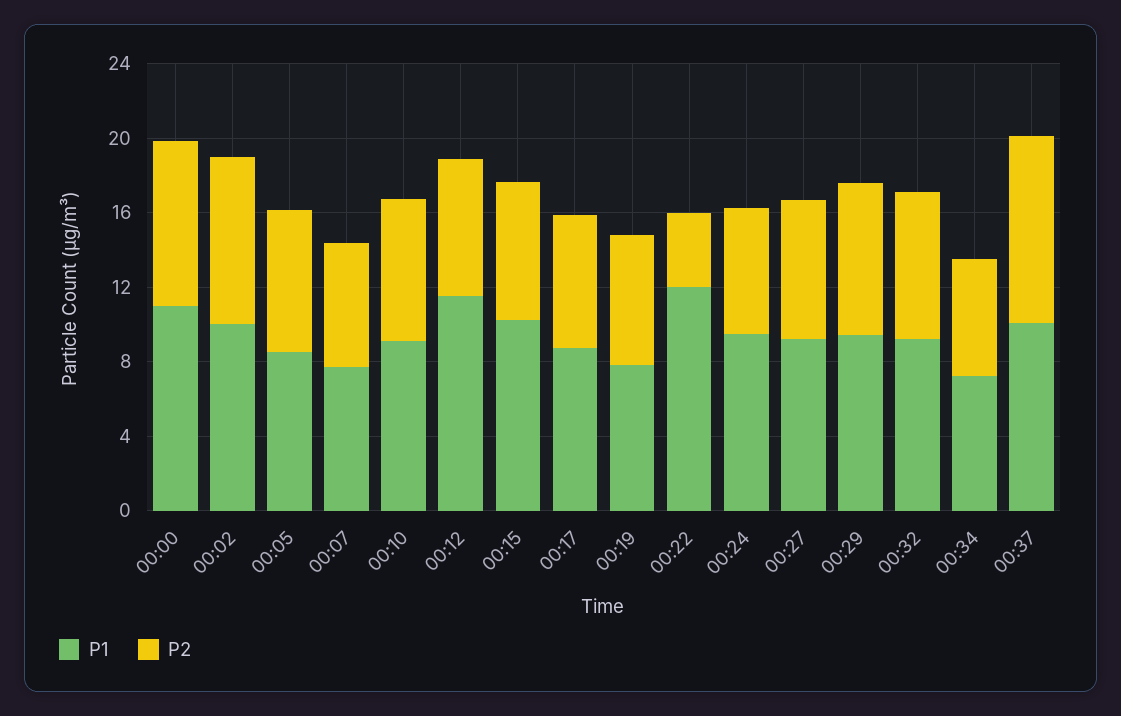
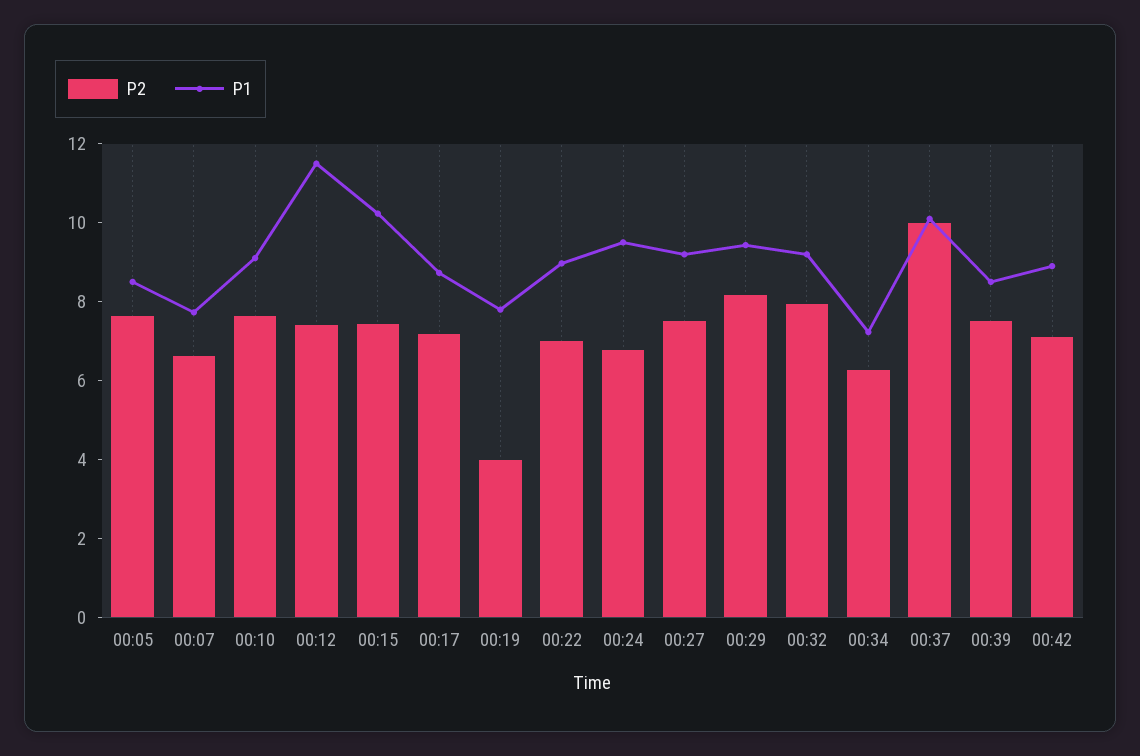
P1, 00:00: 11 -> none
P2, 00:00: 9 -> none
P1, 00:02: 10 -> none
P2, 00:02: 9 -> none
P2, 00:19: 7 -> 4
P1, 00:22: 12 -> 9
P2, 00:22: 4 -> 7
P2, 00:39: none -> 7.5
P1, 00:39: none -> 8.5
P2, 00:42: none -> 7
P1, 00:42: none -> 9

